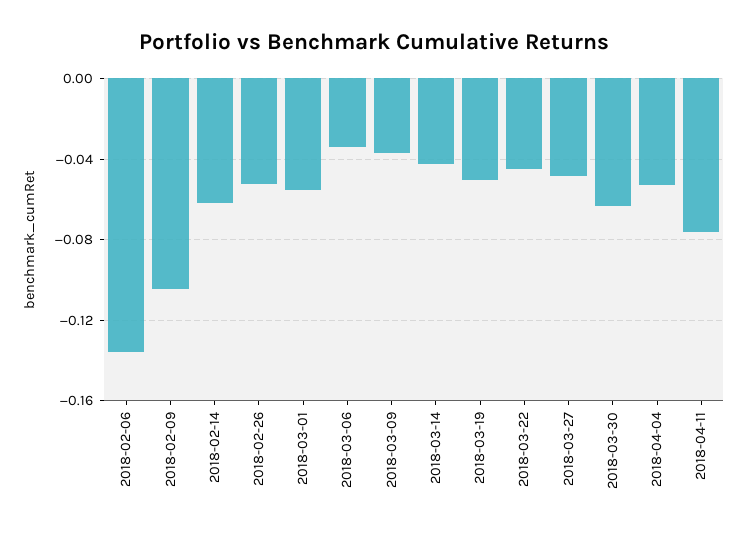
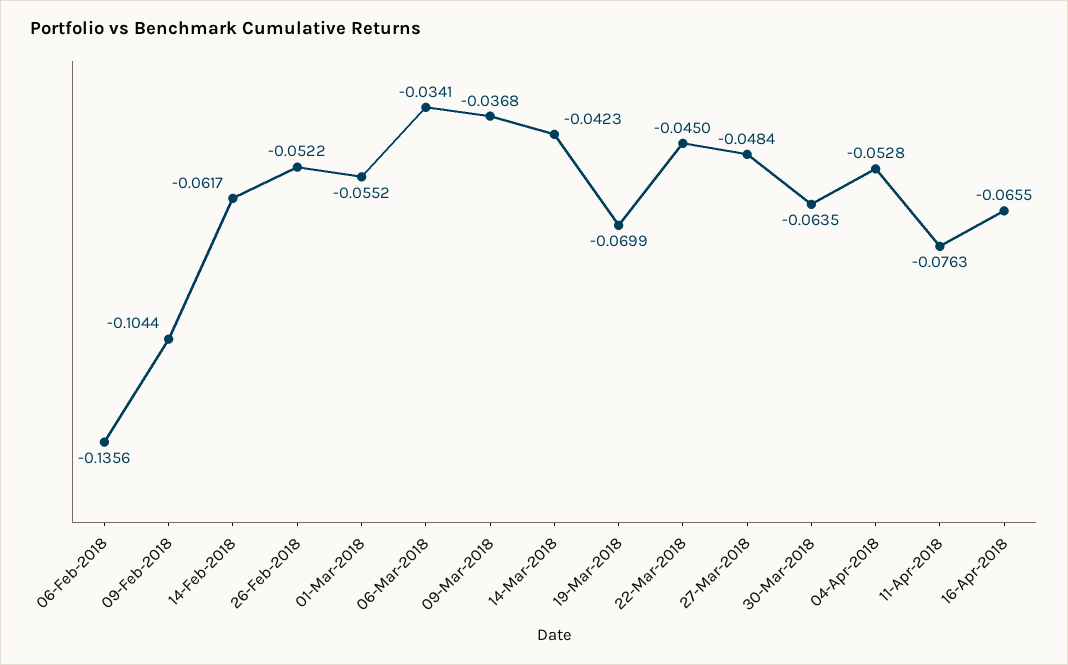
2018-03-19: -0.05 -> -0.0699
16-Apr-2018: none -> -0.0655

